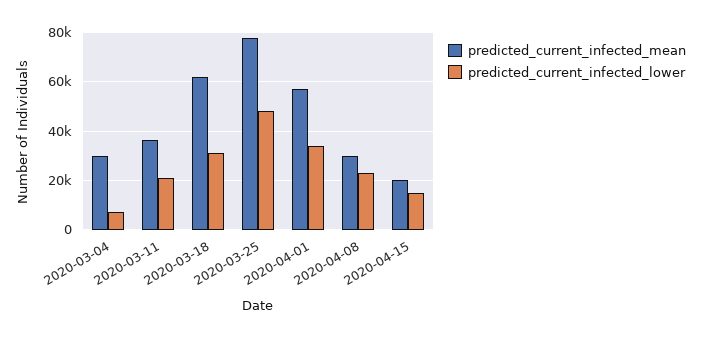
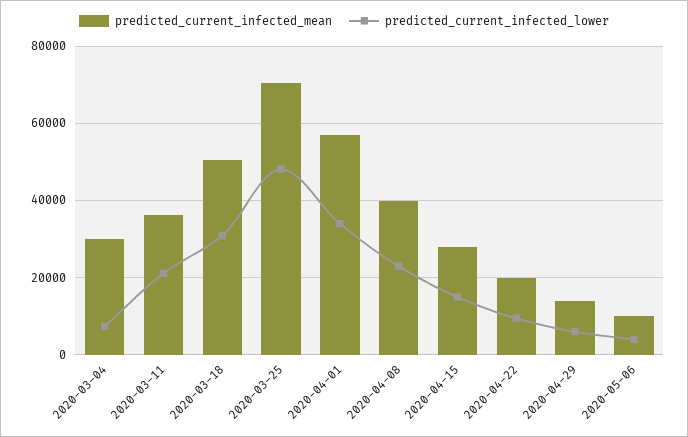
predicted_current_infected_mean, 2020-03-18: 62500 -> 50000
predicted_current_infected_mean, 2020-03-25: 77500 -> 70000
predicted_current_infected_mean, 2020-04-08: 30000 -> 40000
predicted_current_infected_mean, 2020-04-15: 20000 -> 28000
predicted_current_infected_mean, 2020-04-22: none -> 20000
predicted_current_infected_lower, 2020-04-22: none -> 10000
predicted_current_infected_mean, 2020-04-29: none -> 14000
predicted_current_infected_lower, 2020-04-29: none -> 6000
predicted_current_infected_mean, 2020-05-06: none -> 10000
predicted_current_infected_lower, 2020-05-06: none -> 4000

